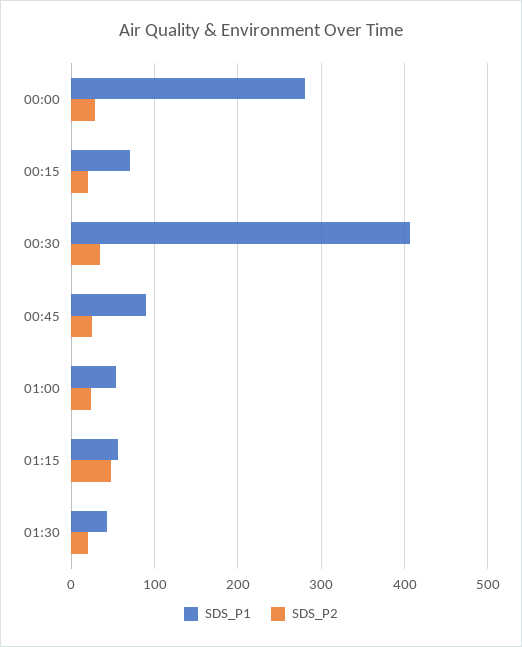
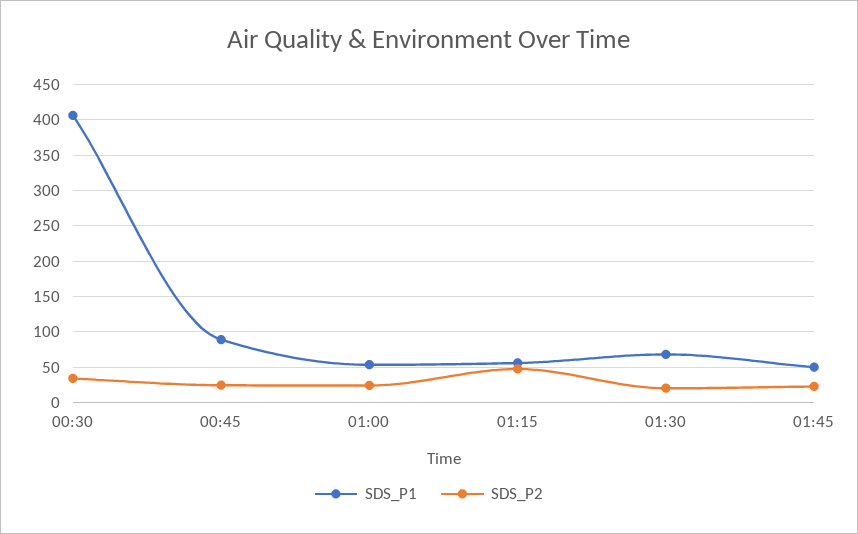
SDS_P1, 00:00: 280 -> none
SDS_P2, 00:00: 30 -> none
SDS_P1, 00:15: 70 -> none
SDS_P2, 00:15: 20 -> none
SDS_P1, 01:30: 40 -> 70
SDS_P1, 01:45: none -> 50
SDS_P2, 01:45: none -> 20

